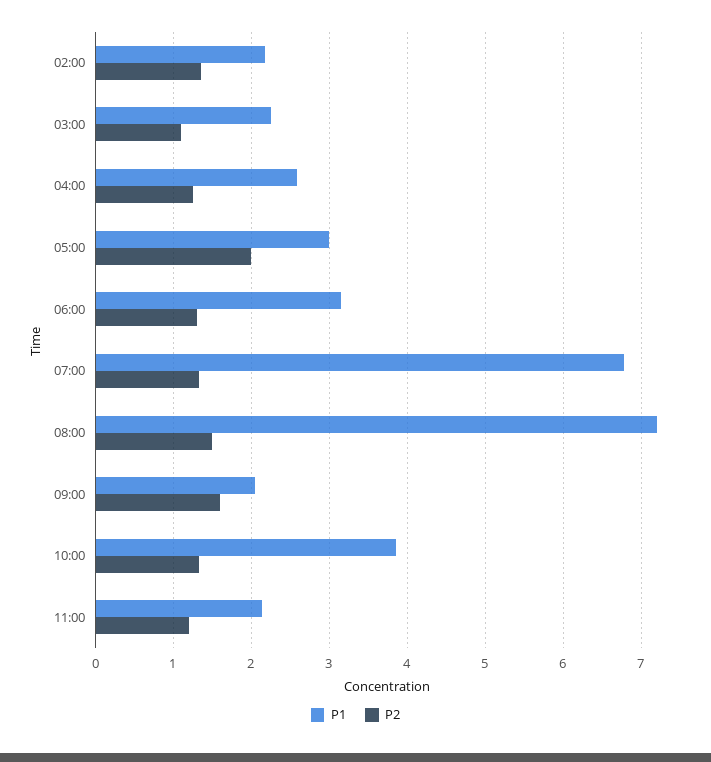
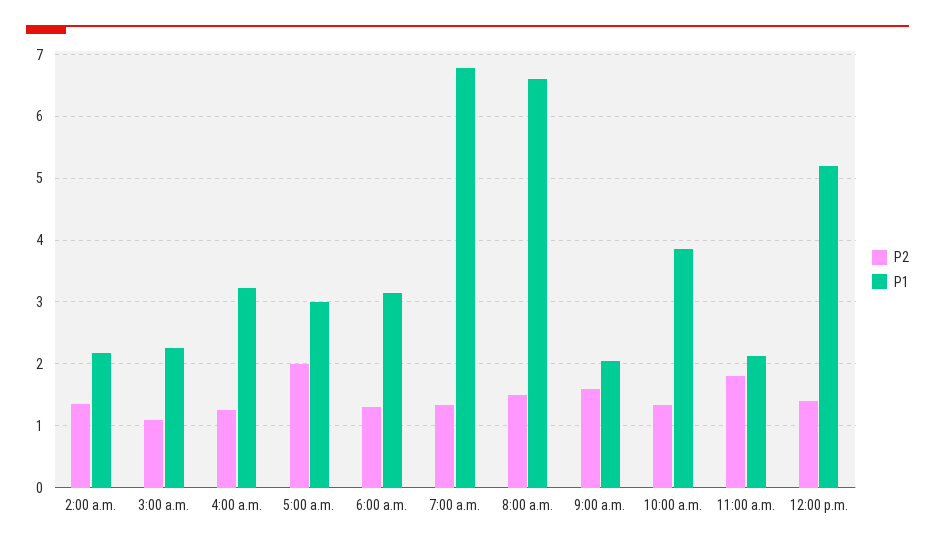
P1, 04:00: 2.6 -> 3.2
P1, 08:00: 7.2 -> 6.6
P2, 11:00: 1.2 -> 1.8
P2, 12:00 p.m.: none -> 1.4
P1, 12:00 p.m.: none -> 5.2

